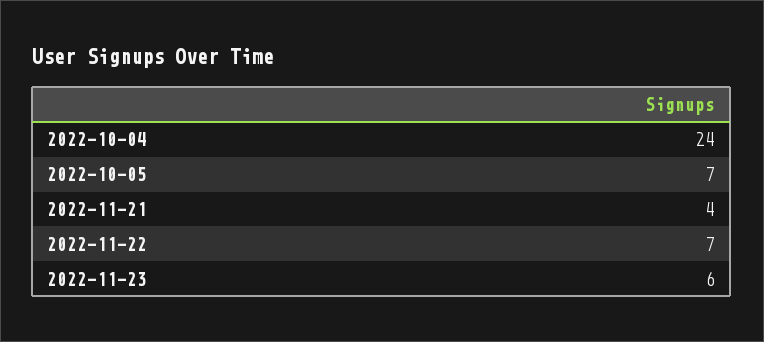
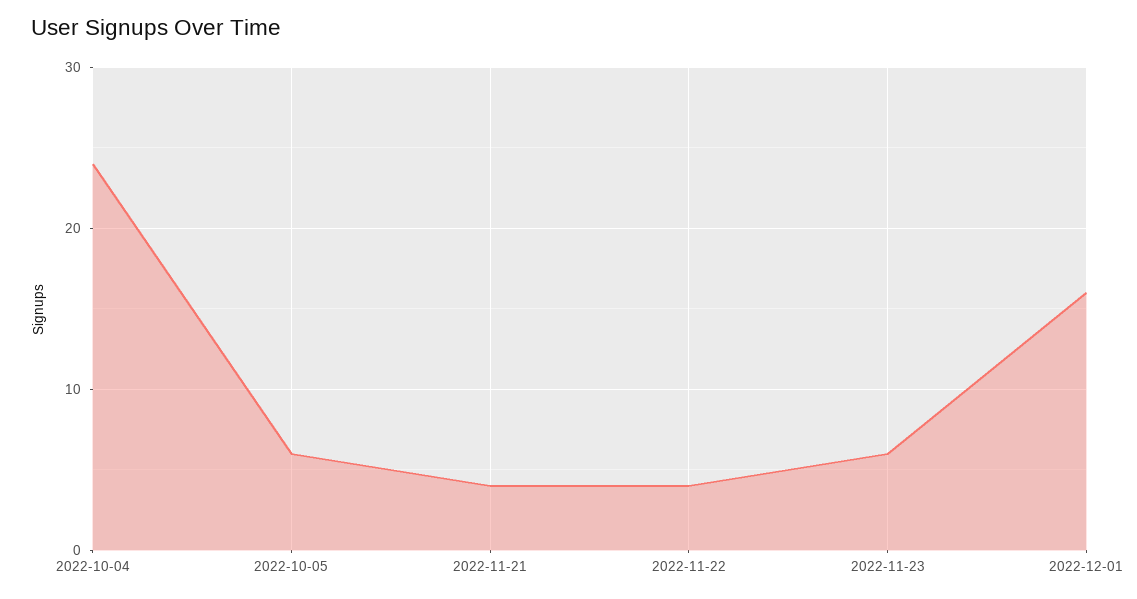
2022-10-05: 7 -> 6
2022-11-22: 7 -> 4
2022-12-01: none -> 16

